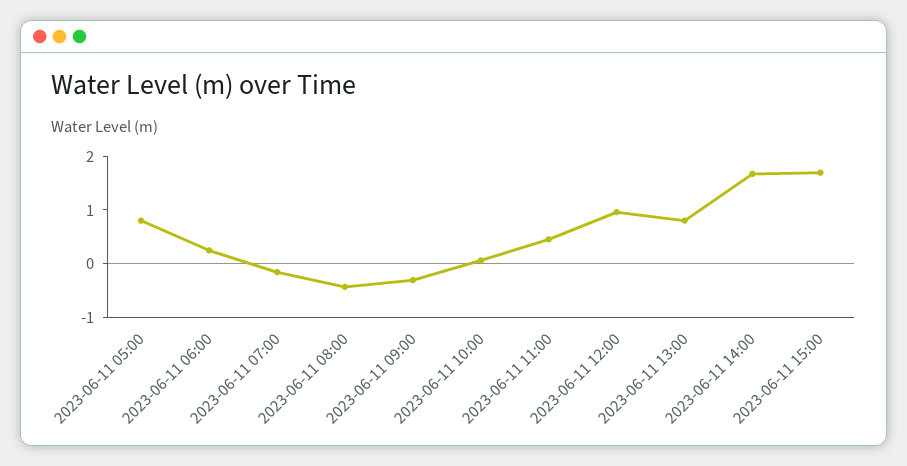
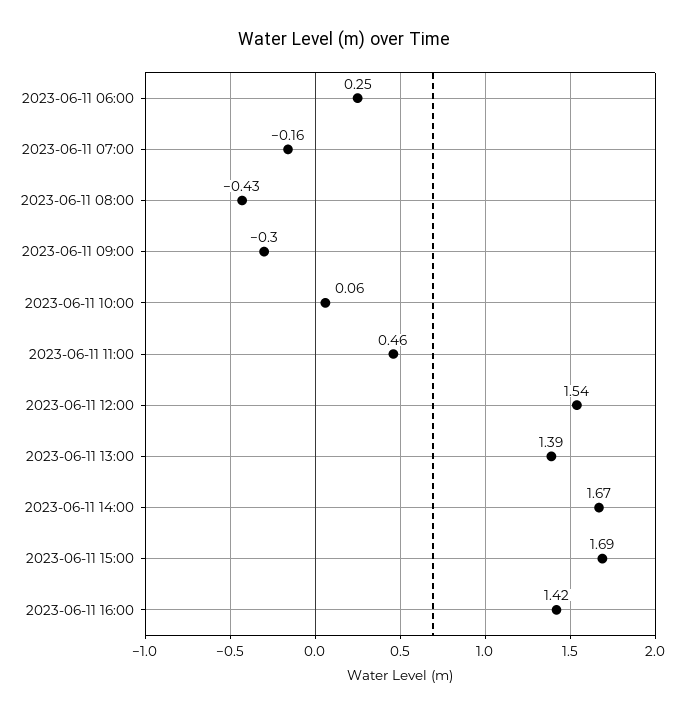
2023-06-11 05:00: 0.8 -> none
2023-06-11 12:00: 1 -> 1.54
2023-06-11 13:00: 0.8 -> 1.39
2023-06-11 16:00: none -> 1.42

